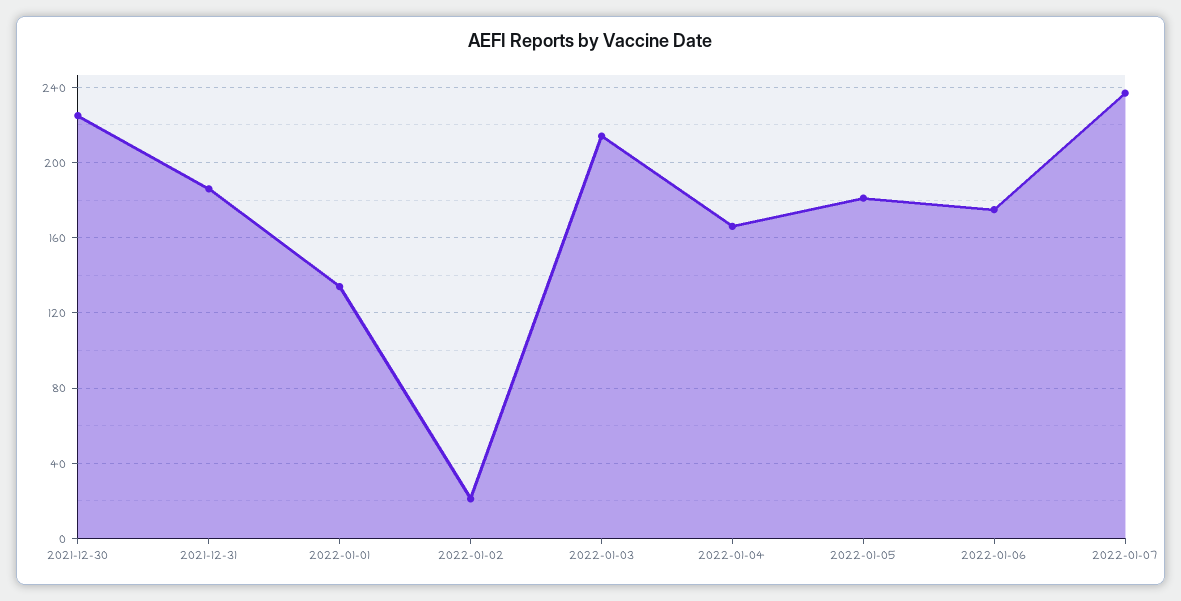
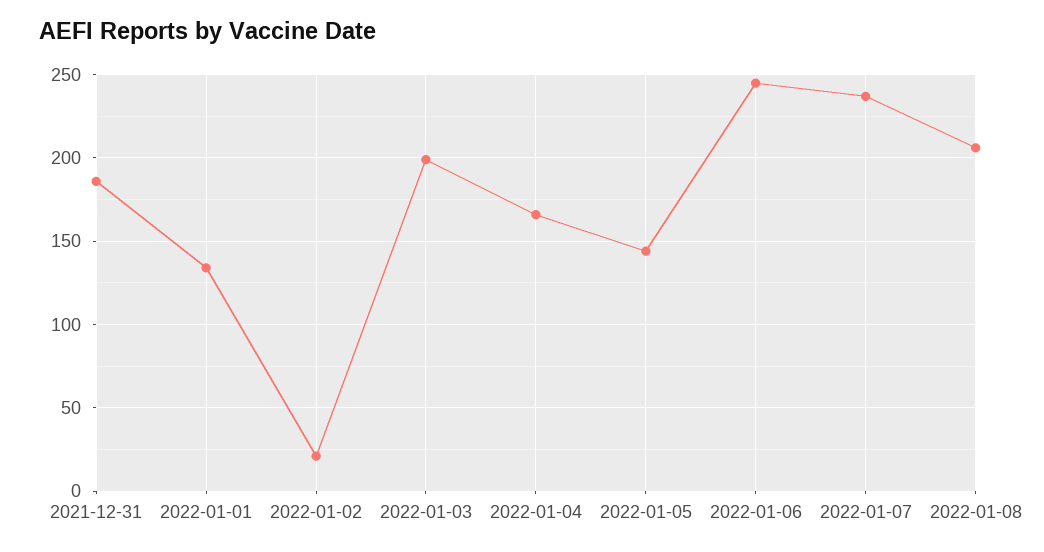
2021-12-30: 225 -> none
2022-01-03: 215 -> 200
2022-01-05: 180 -> 145
2022-01-06: 175 -> 245
2022-01-08: none -> 205

